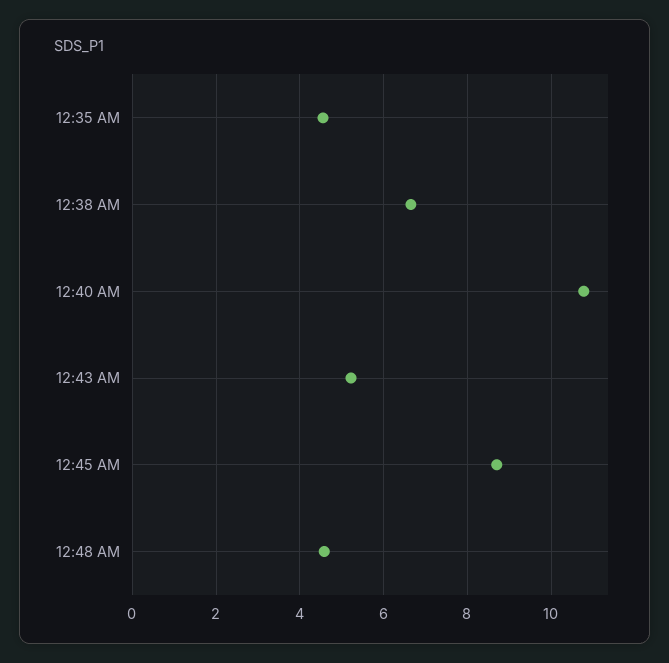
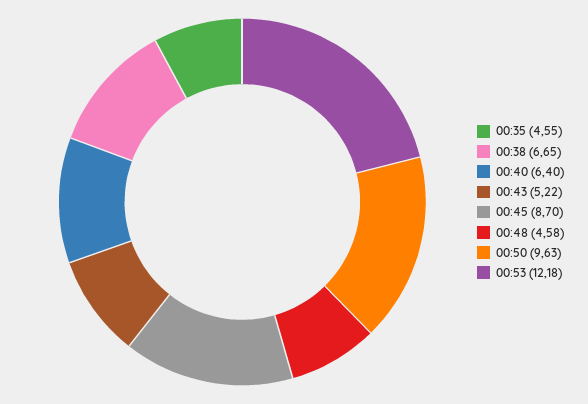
12:40 AM: 10.8 -> 6.4
00:50: none -> 9.63
00:53: none -> 12.18

